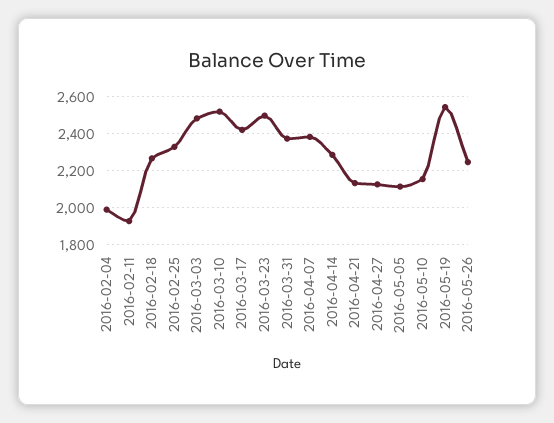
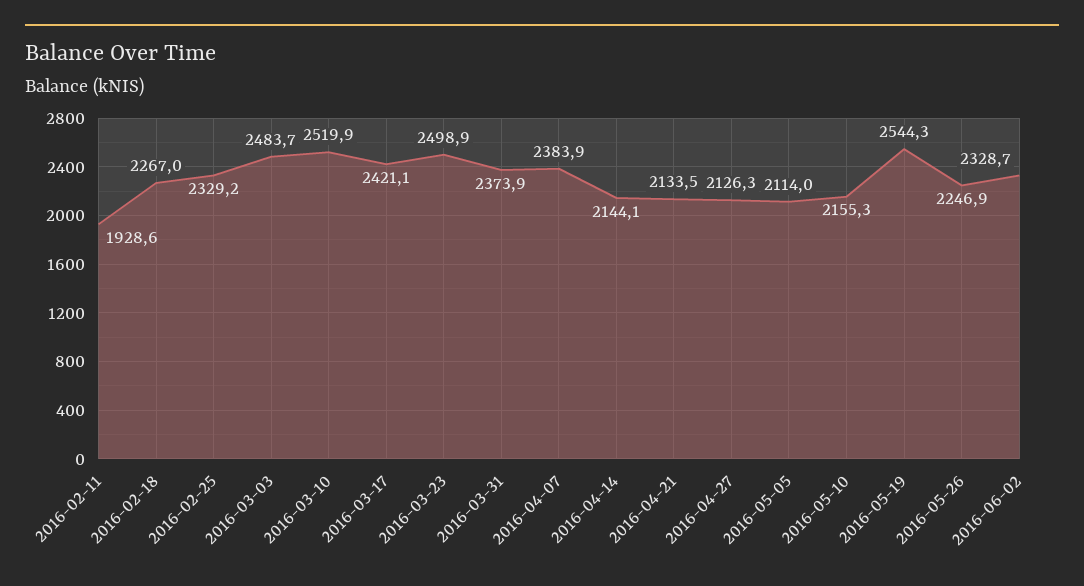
2016-02-04: 2000 -> none
2016-04-14: 2300 -> 2144.1
2016-06-02: none -> 2328.7

